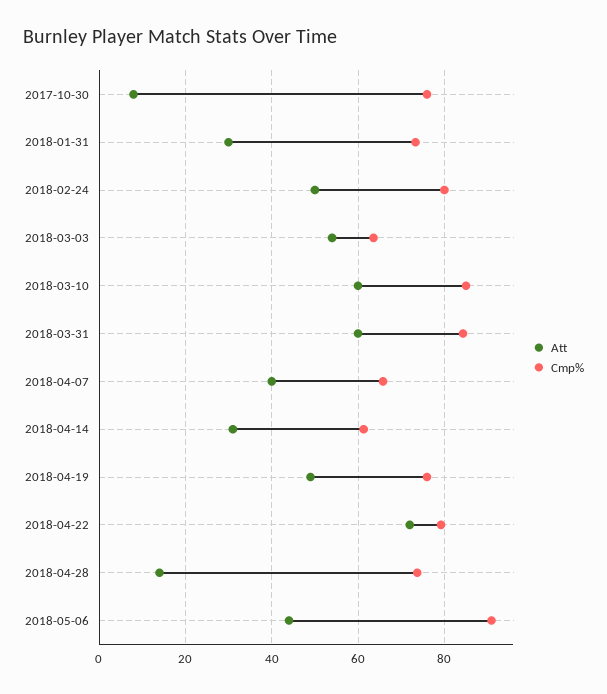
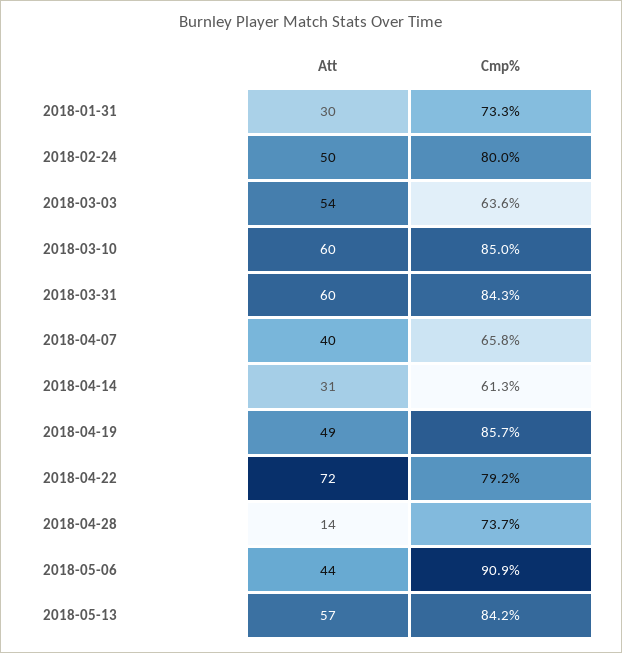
Att, 2017-10-30: 8 -> none
Cmp%, 2017-10-30: 76 -> none
Cmp%, 2018-04-19: 76 -> 85.7
Att, 2018-05-13: none -> 57
Cmp%, 2018-05-13: none -> 84.2

